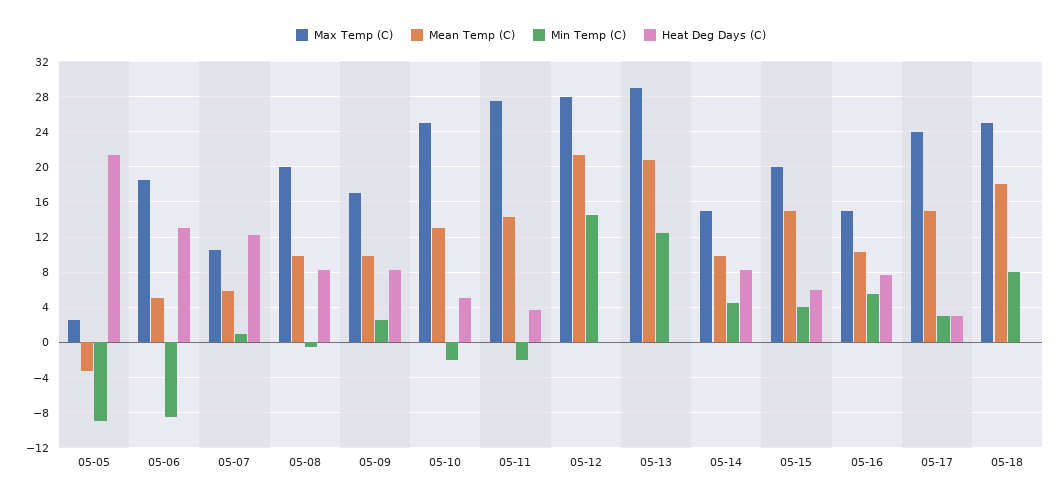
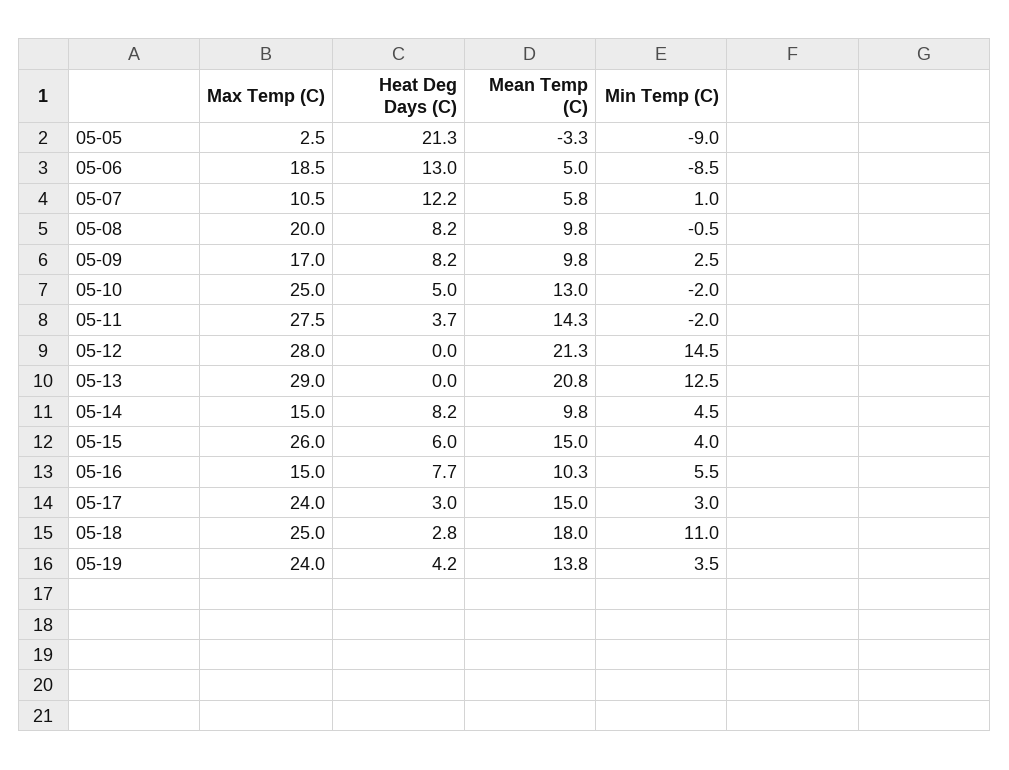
Max Temp (C), 05-15: 20 -> 26
Min Temp (C), 05-18: 8 -> 11
Heat Deg Days (C), 05-18: 0 -> 2.8
Max Temp (C), 05-19: none -> 24
Heat Deg Days (C), 05-19: none -> 4.2
Mean Temp (C), 05-19: none -> 13.8
Min Temp (C), 05-19: none -> 3.5

